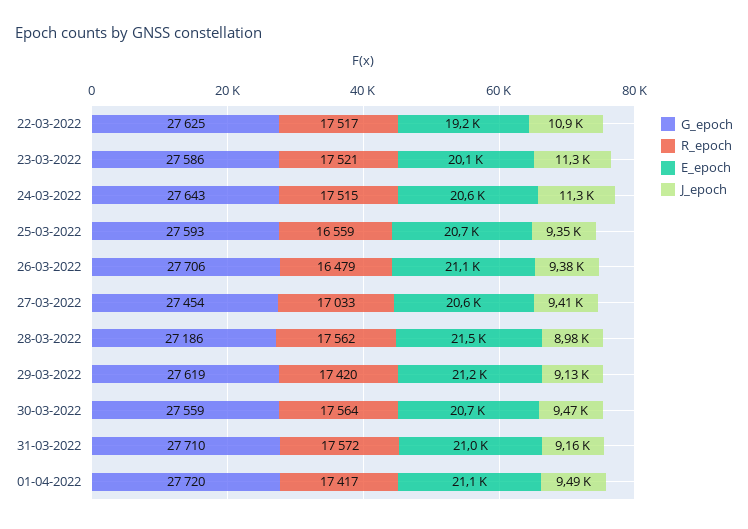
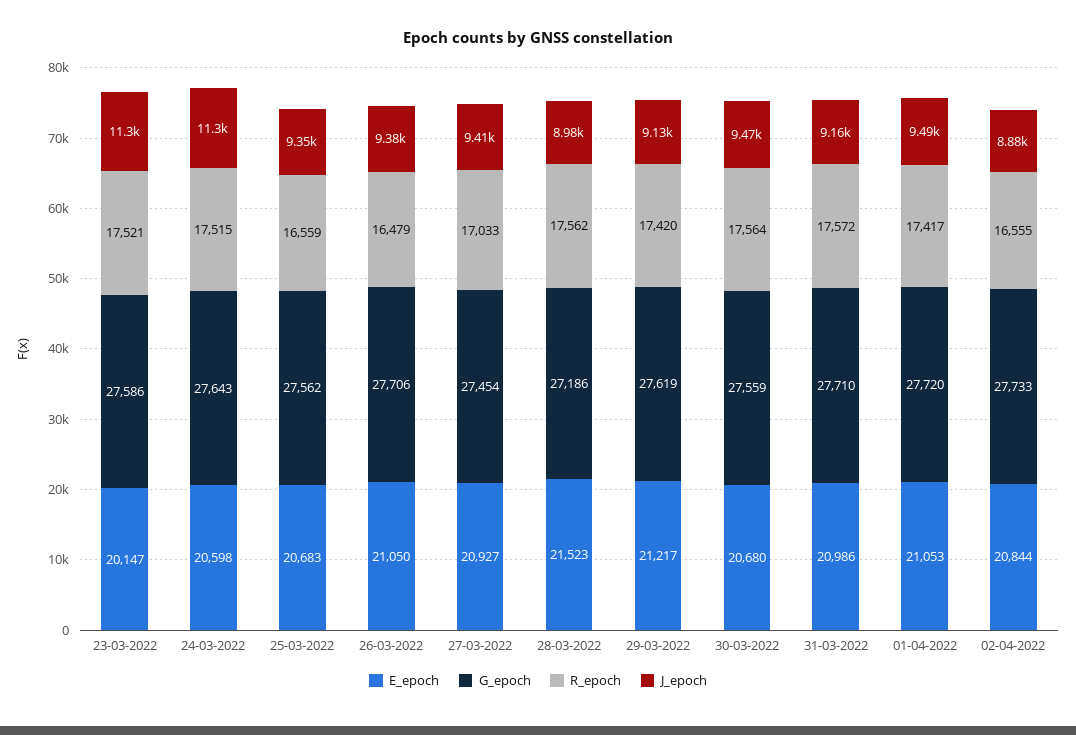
G_epoch, 22-03-2022: 27625 -> none
R_epoch, 22-03-2022: 17517 -> none
E_epoch, 22-03-2022: 19200 -> none
J_epoch, 22-03-2022: 10900 -> none
G_epoch, 25-03-2022: 27593 -> 27562
E_epoch, 27-03-2022: 20600 -> 20927
E_epoch, 02-04-2022: none -> 20844
G_epoch, 02-04-2022: none -> 27733
R_epoch, 02-04-2022: none -> 16555
J_epoch, 02-04-2022: none -> 8880

